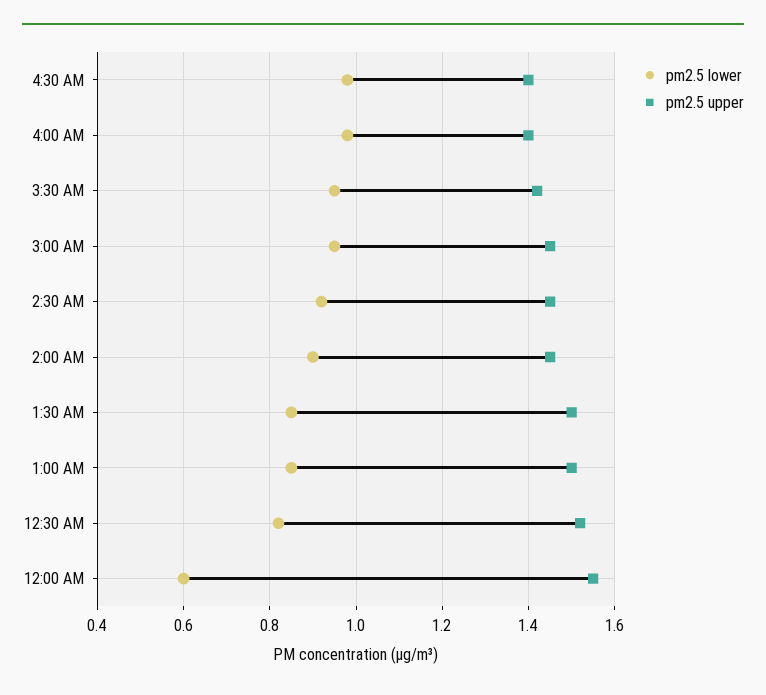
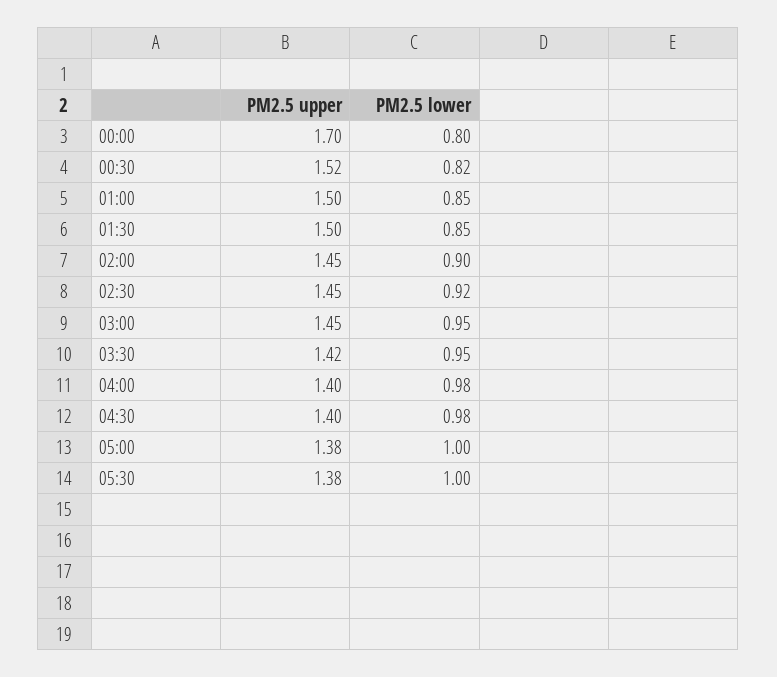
pm2.5 lower, 12:00 AM: 0.6 -> 0.8
pm2.5 upper, 12:00 AM: 1.55 -> 1.7
pm2.5 upper, 05:00: none -> 1.38
pm2.5 lower, 05:00: none -> 1
pm2.5 upper, 05:30: none -> 1.38
pm2.5 lower, 05:30: none -> 1

